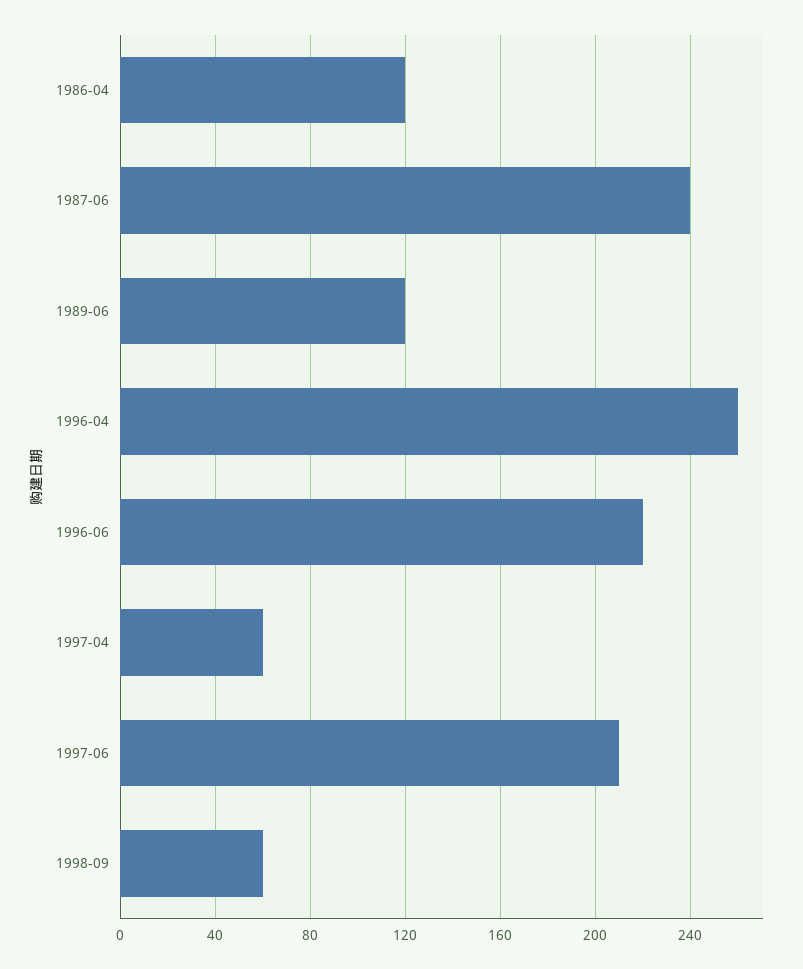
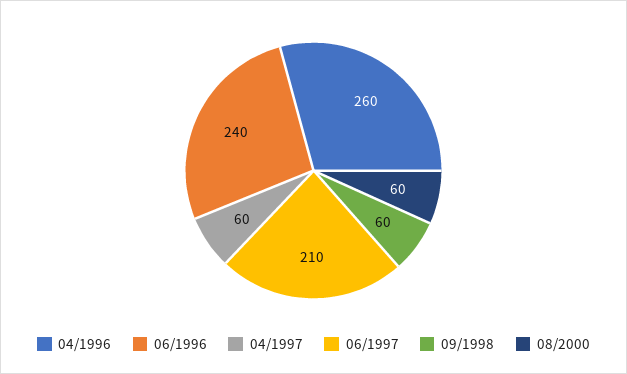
1986-04: 120 -> none
1987-06: 240 -> none
1989-06: 120 -> none
1996-06: 220 -> 240
08/2000: none -> 60

